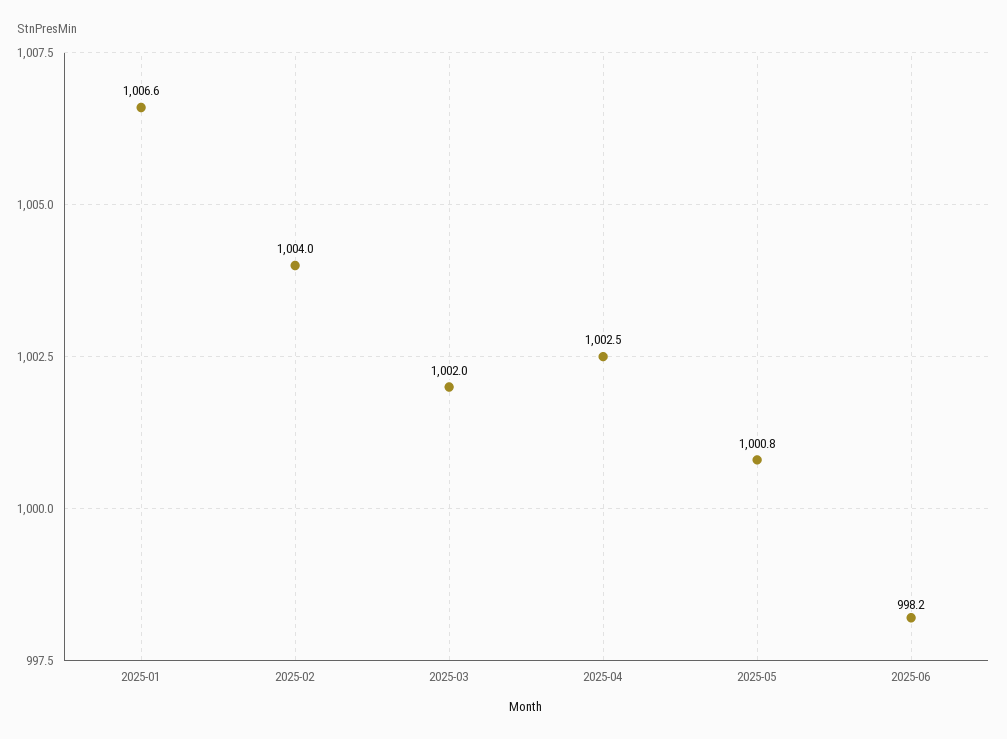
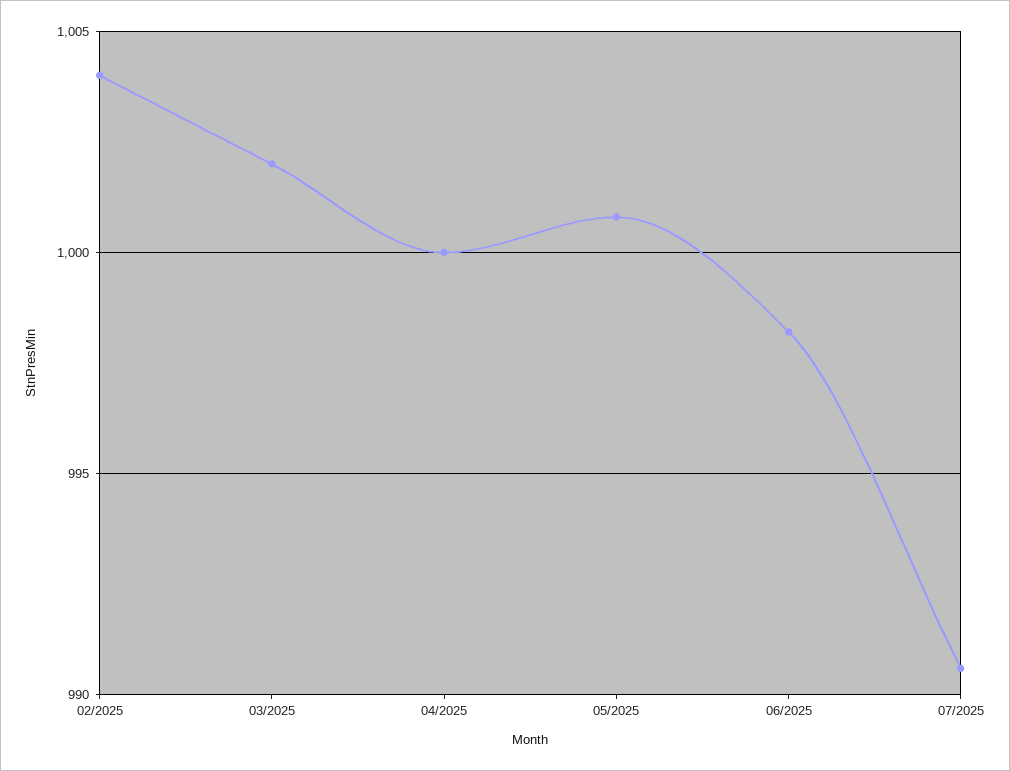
2025-01: 1006.6 -> none
2025-04: 1002.5 -> 1000
07/2025: none -> 990.5

